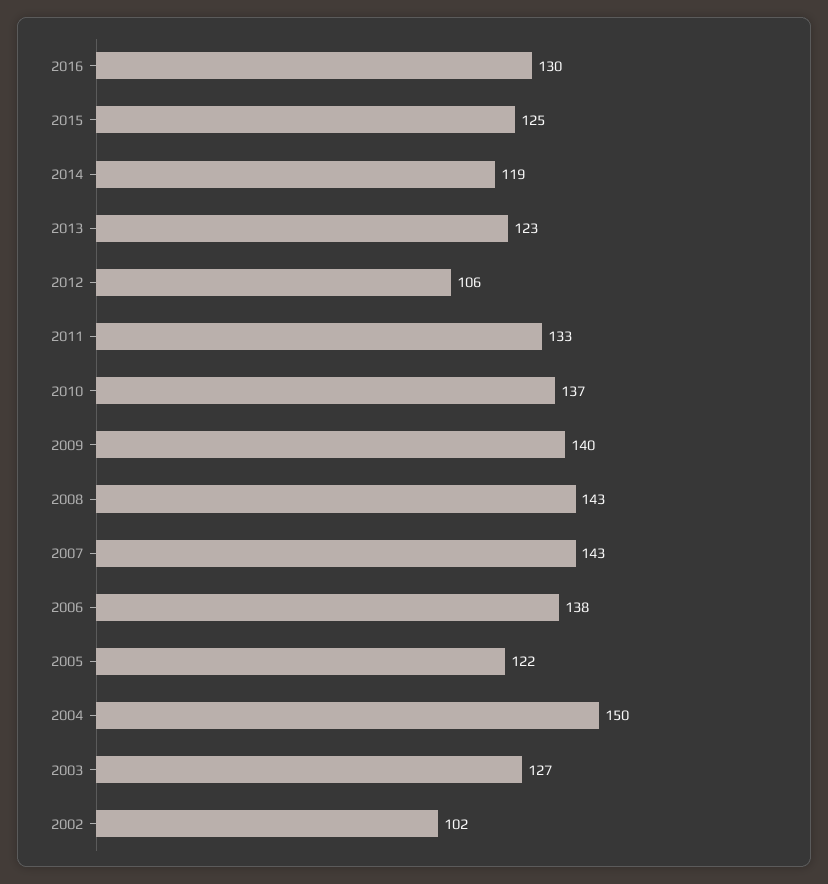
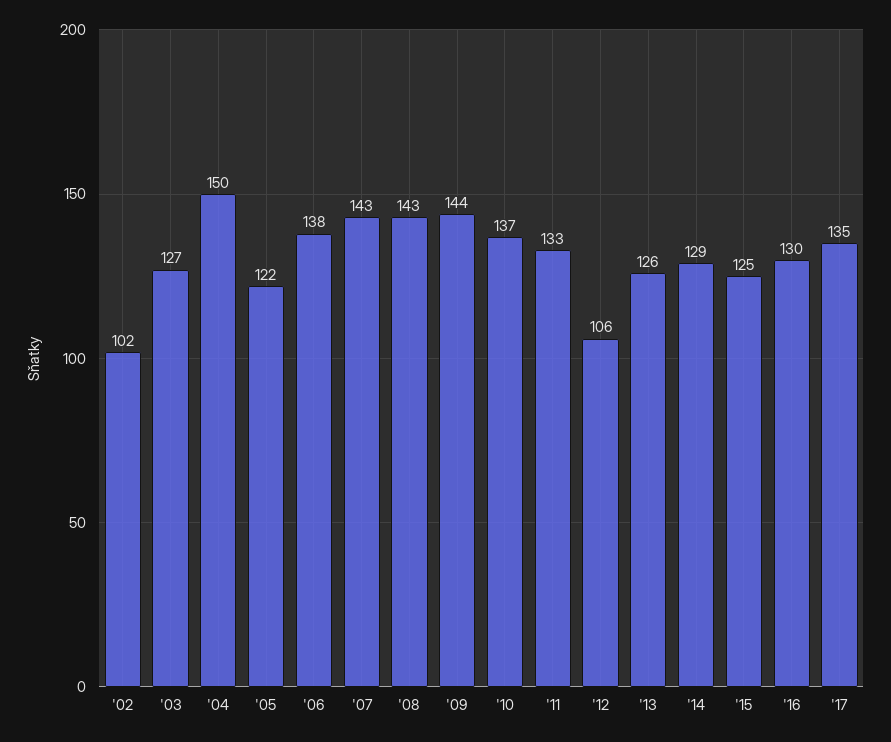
2014: 119 -> 129
2013: 123 -> 126
2009: 140 -> 144
'17: none -> 135

